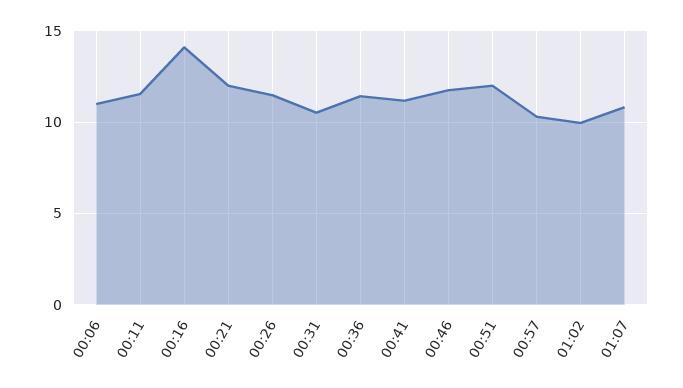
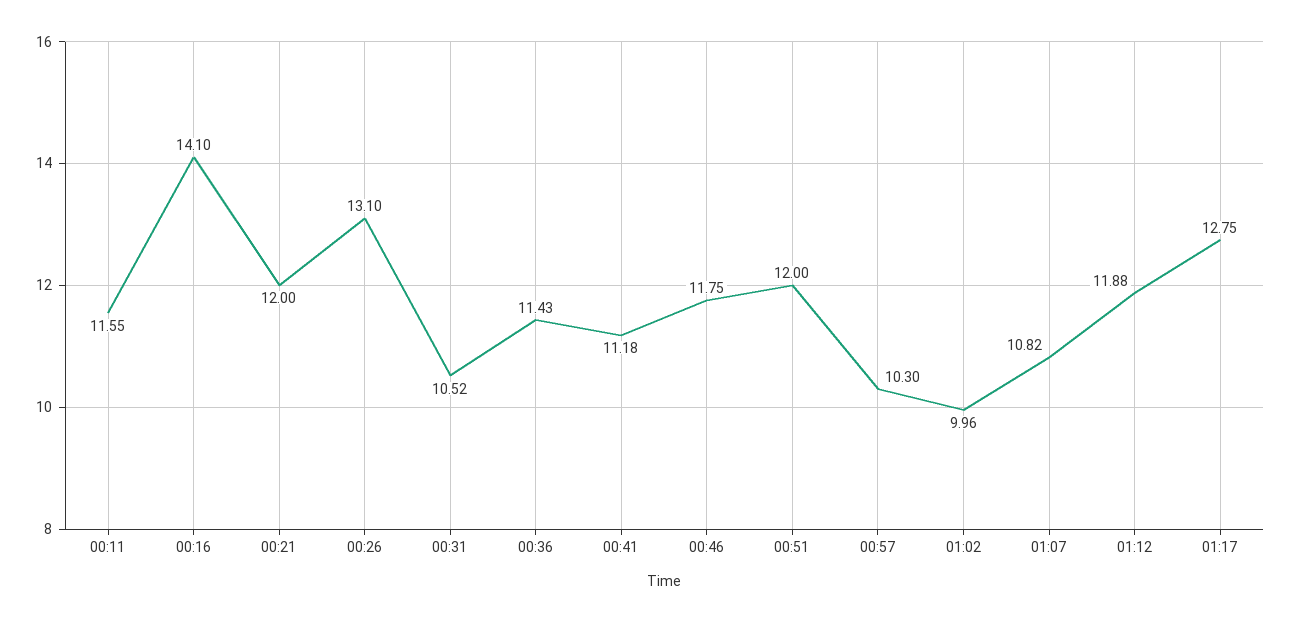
00:06: 11 -> none
00:26: 11.5 -> 13.1
01:12: none -> 11.88
01:17: none -> 12.75

